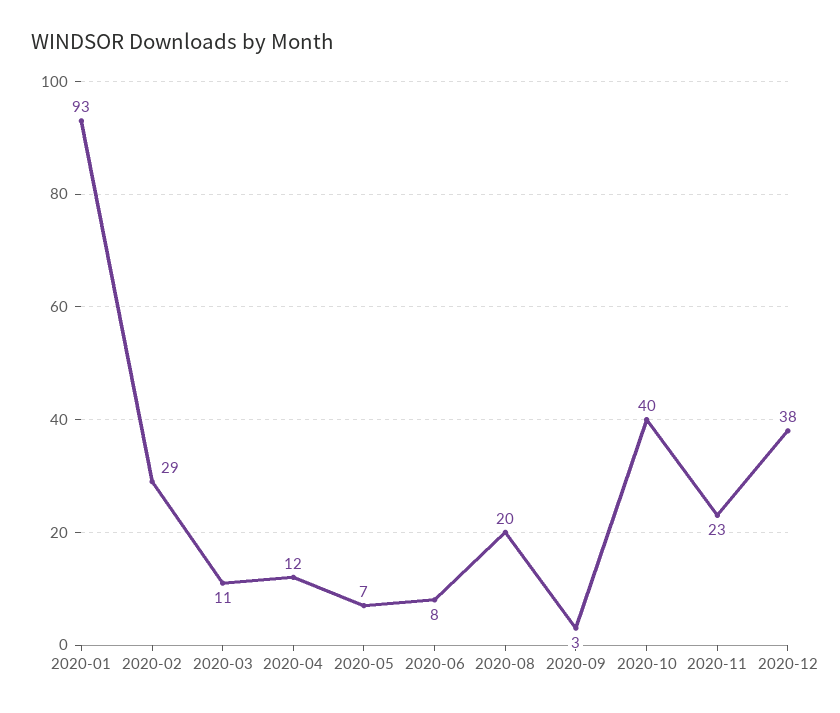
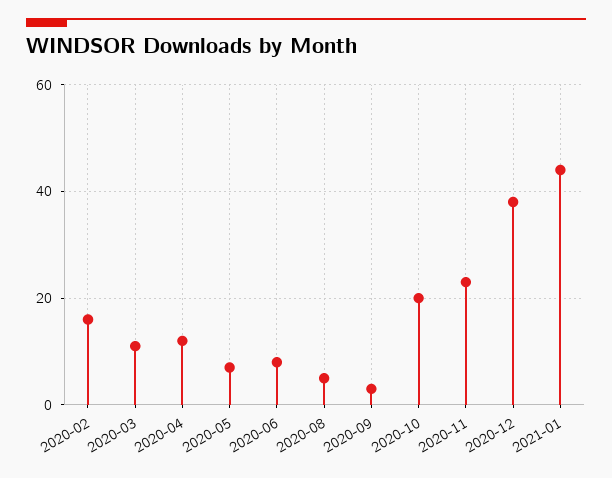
2020-01: 93 -> none
2020-02: 29 -> 15
2020-08: 20 -> 5
2020-10: 40 -> 20
2021-01: none -> 45

